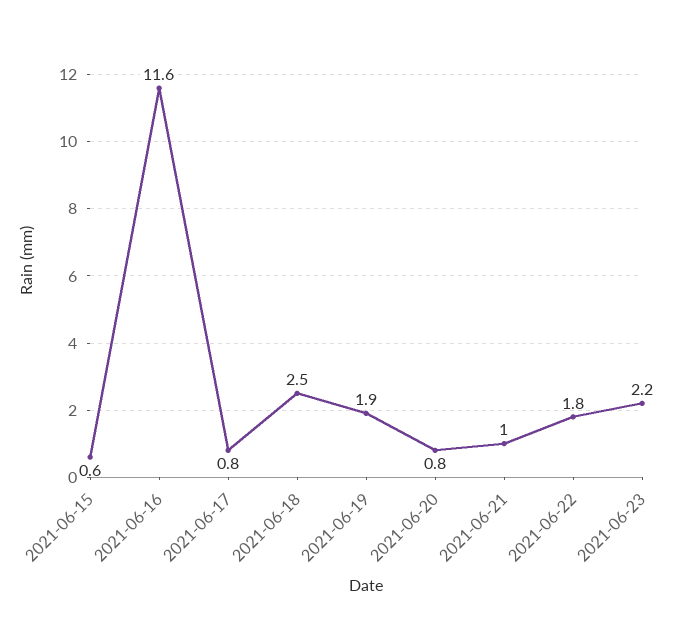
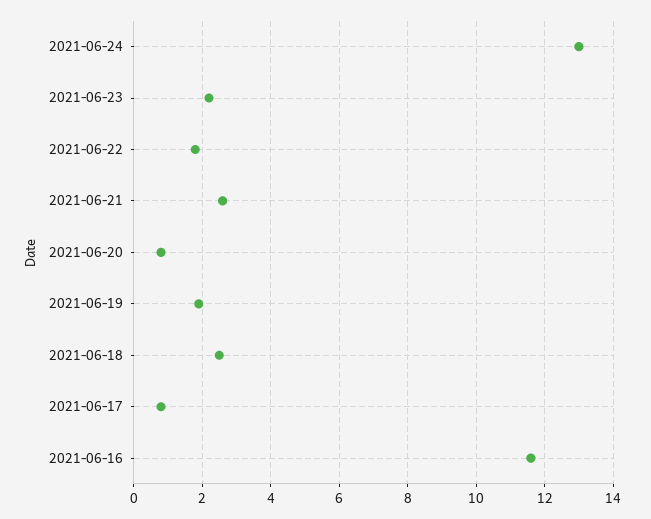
2021-06-15: 0.6 -> none
2021-06-21: 1 -> 2.5
2021-06-24: none -> 13

